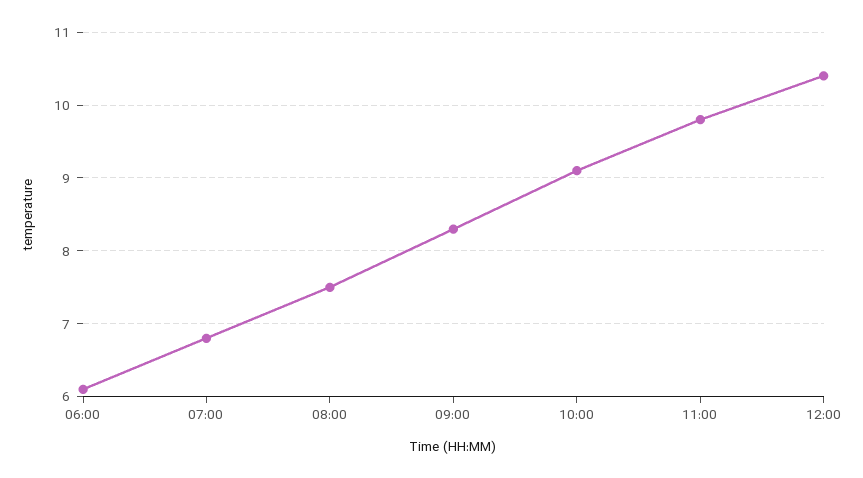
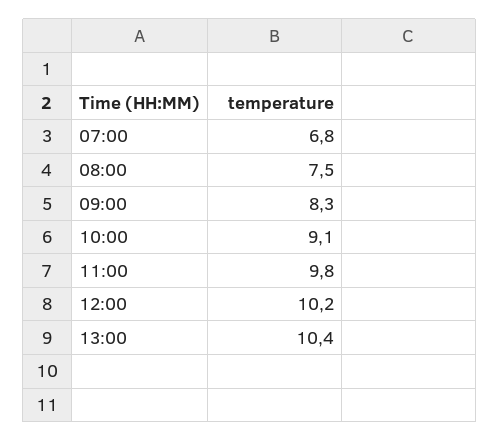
06:00: 6.1 -> none
12:00: 10.4 -> 10.2
13:00: none -> 10.4

